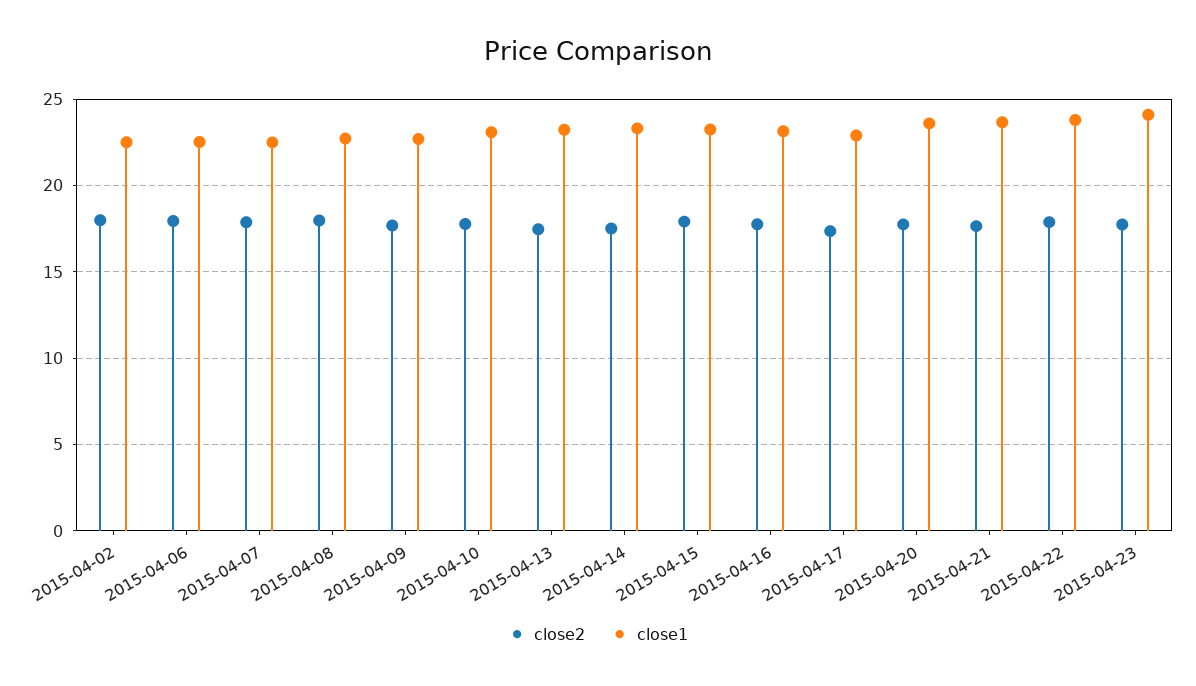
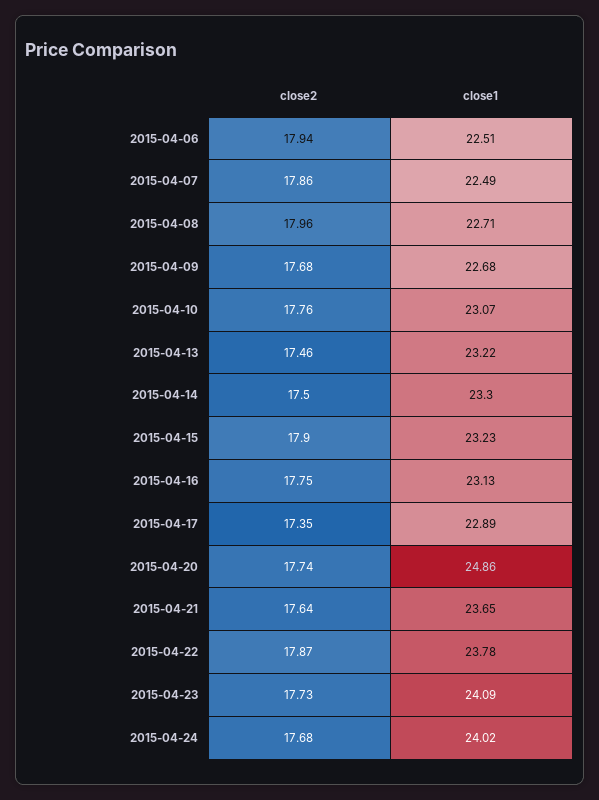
close2, 2015-04-02: 18 -> none
close1, 2015-04-02: 22.5 -> none
close1, 2015-04-20: 23.5 -> 24.86
close2, 2015-04-24: none -> 17.68
close1, 2015-04-24: none -> 24.02

